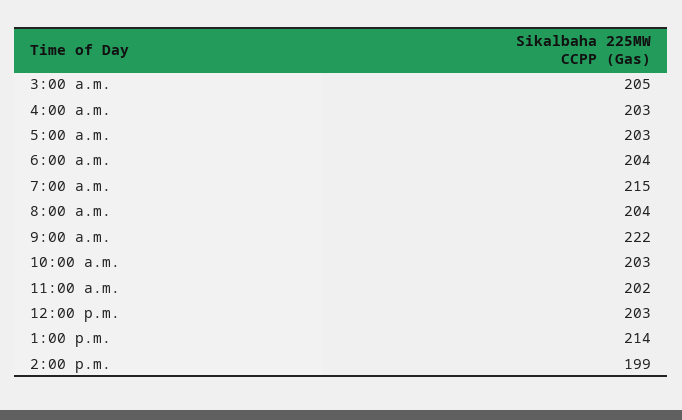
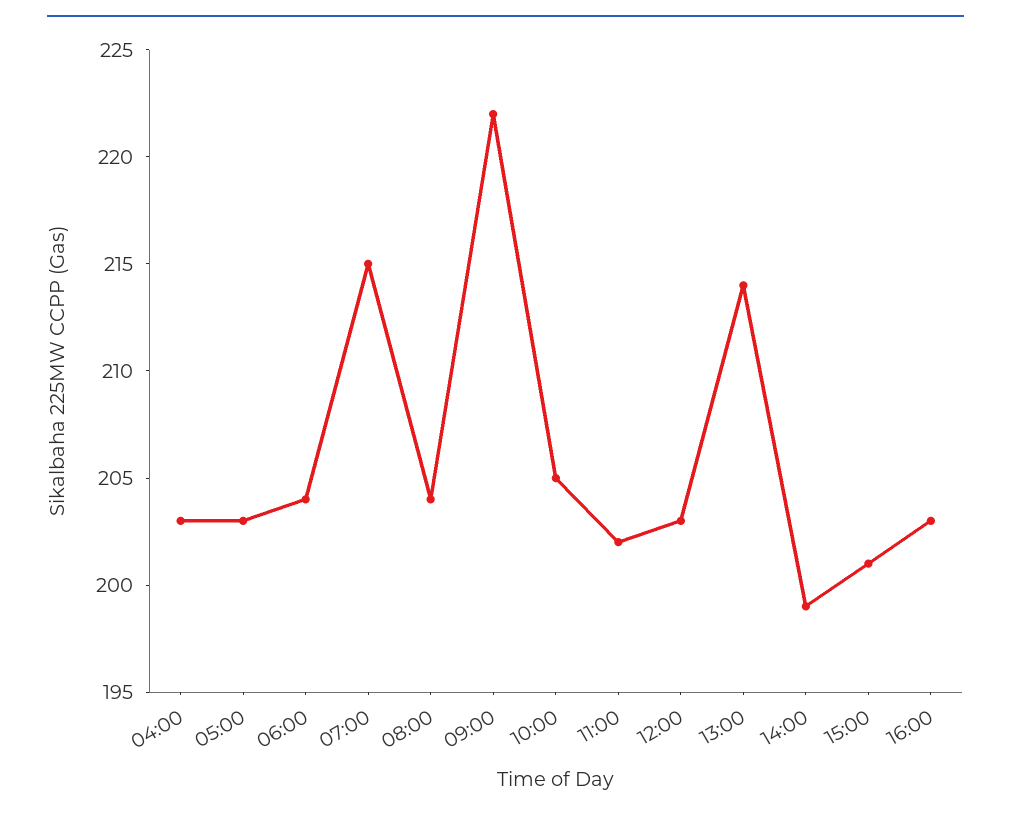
3:00 a.m.: 205 -> none
10:00 a.m.: 203 -> 205
15:00: none -> 201
16:00: none -> 203

